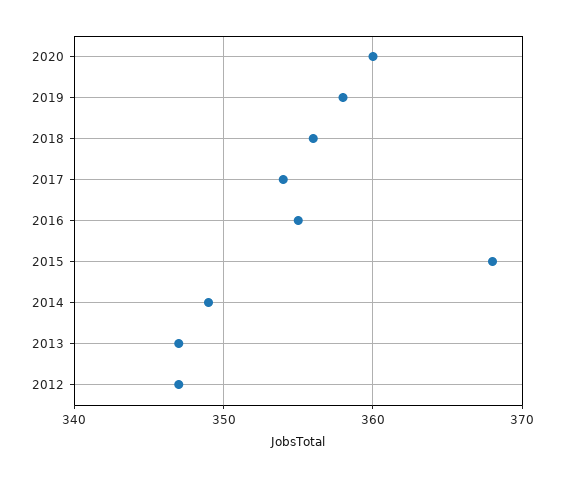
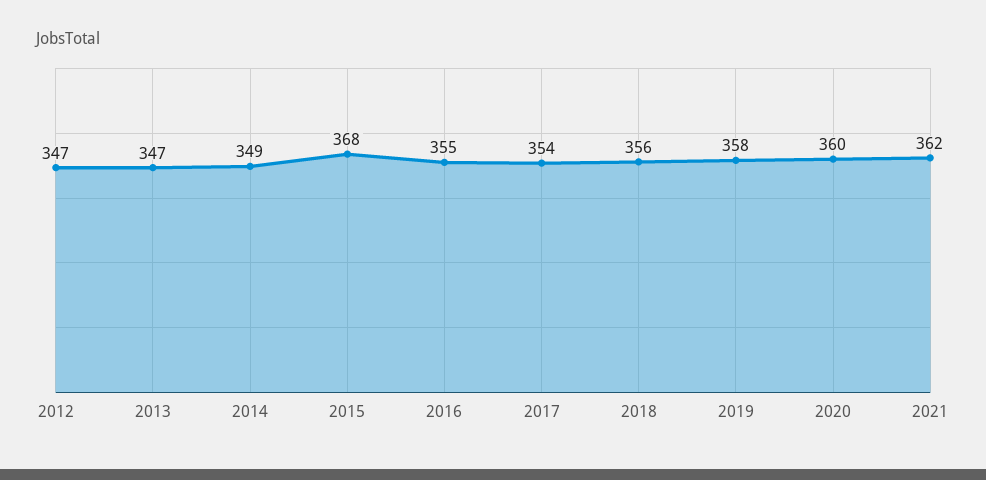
2021: none -> 362

